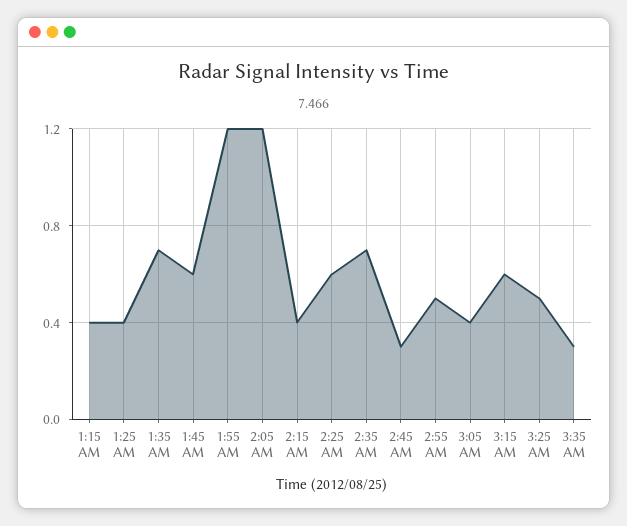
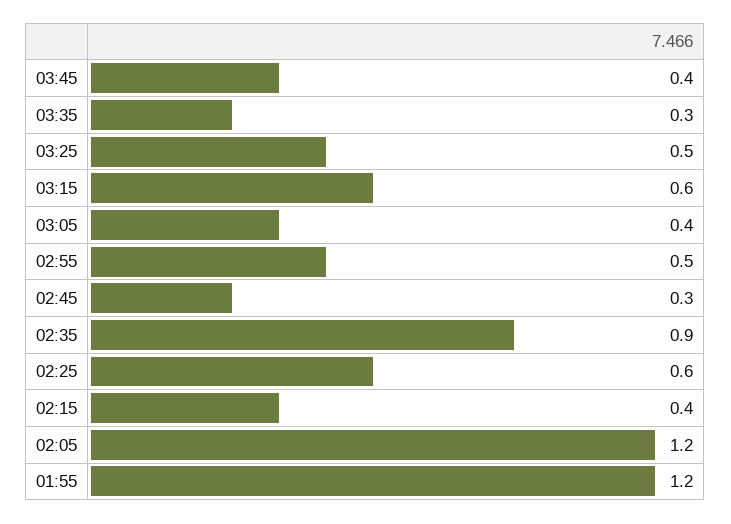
1:15 AM: 0.4 -> none
1:25 AM: 0.4 -> none
1:35 AM: 0.7 -> none
1:45 AM: 0.6 -> none
2:35 AM: 0.7 -> 0.9
03:45: none -> 0.4

